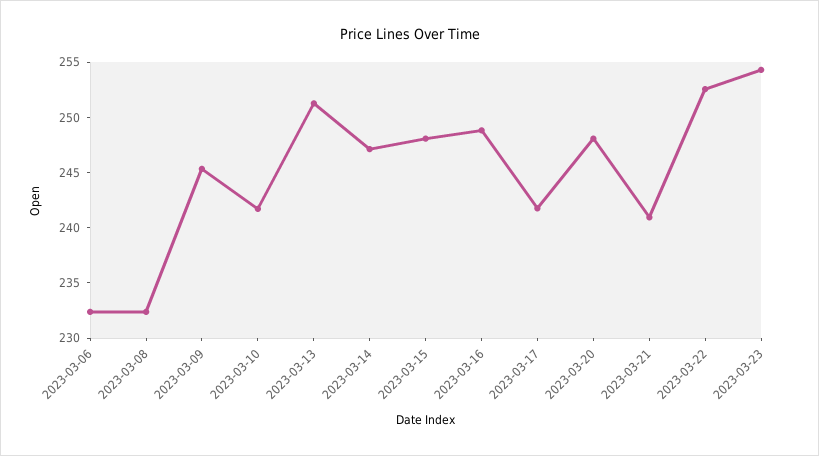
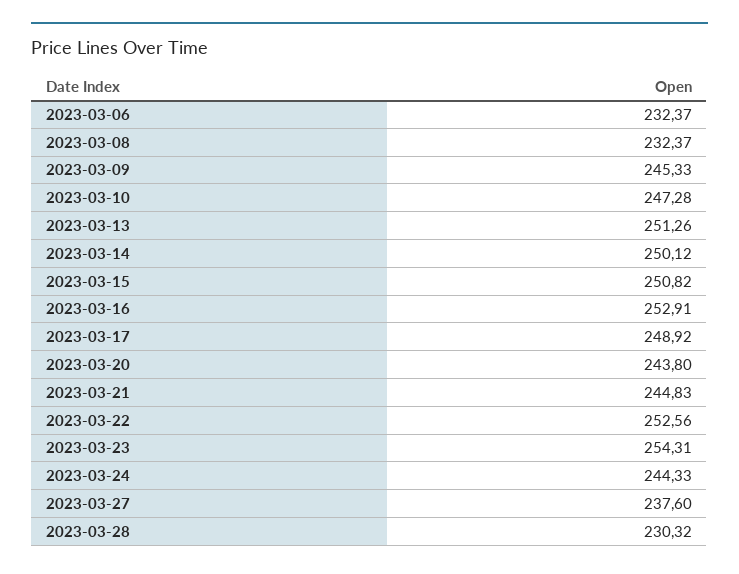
2023-03-10: 242 -> 247.28
2023-03-14: 247 -> 250.12
2023-03-15: 248 -> 250.82
2023-03-16: 249 -> 252.91
2023-03-17: 242 -> 248.92
2023-03-20: 248 -> 243.8
2023-03-21: 241 -> 244.83
2023-03-24: none -> 244.33
2023-03-27: none -> 237.6
2023-03-28: none -> 230.32

